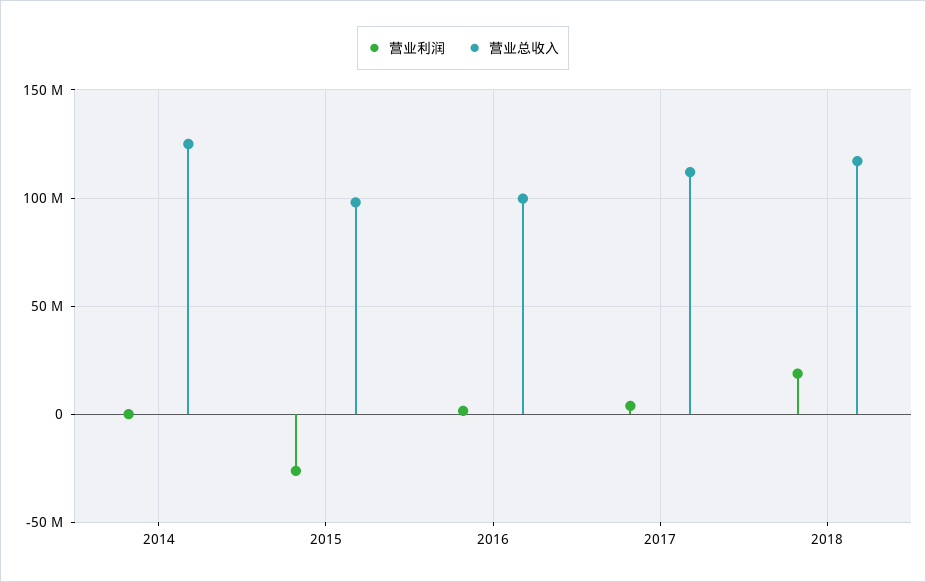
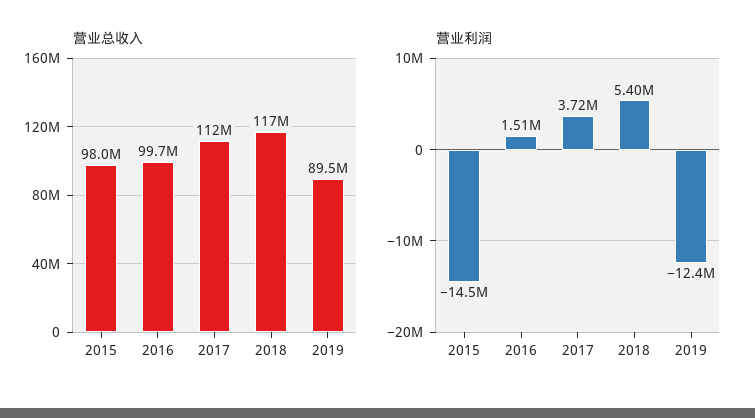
营业利润, 2014: 0 -> none
营业总收入, 2014: 125000000 -> none
营业利润, 2015: -25000000 -> -14500000
营业利润, 2018: 20000000 -> 5400000
营业总收入, 2019: none -> 89500000
营业利润, 2019: none -> -12400000

